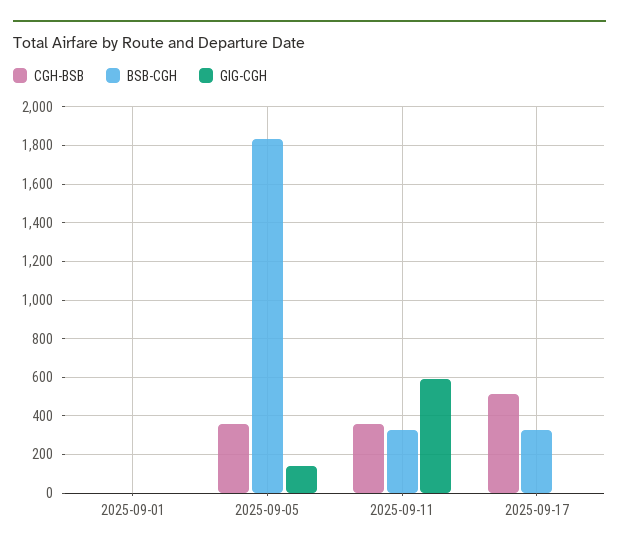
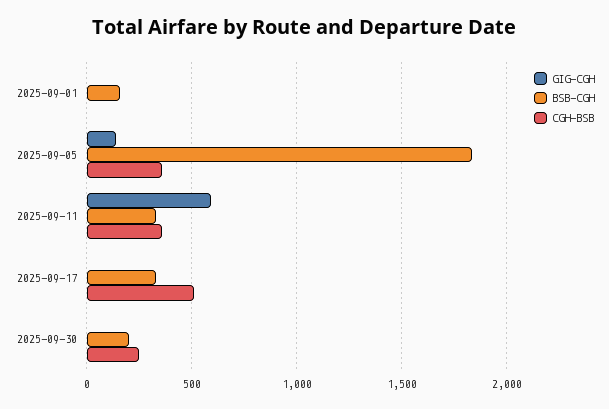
BSB-CGH, 2025-09-01: 0 -> 150
GIG-CGH, 2025-09-30: none -> 0
BSB-CGH, 2025-09-30: none -> 200
CGH-BSB, 2025-09-30: none -> 250

